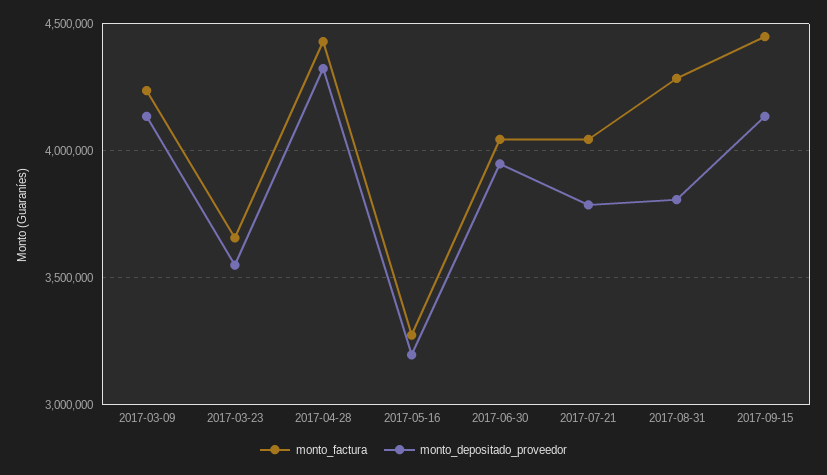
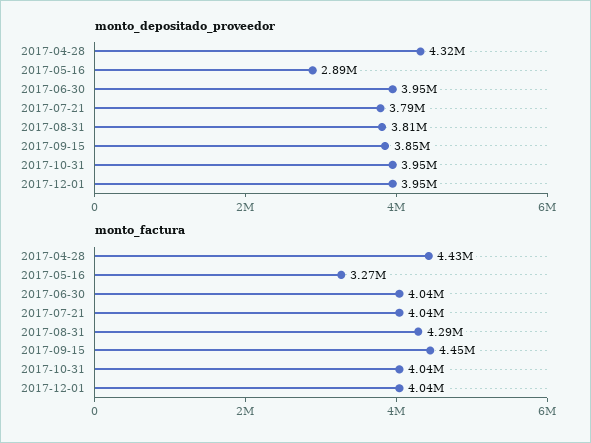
monto_factura, 2017-03-09: 4250000 -> none
monto_depositado_proveedor, 2017-03-09: 4150000 -> none
monto_factura, 2017-03-23: 3650000 -> none
monto_depositado_proveedor, 2017-03-23: 3550000 -> none
monto_depositado_proveedor, 2017-05-16: 3200000 -> 2890000
monto_depositado_proveedor, 2017-09-15: 4150000 -> 3850000
monto_depositado_proveedor, 2017-10-31: none -> 3950000
monto_depositado_proveedor, 2017-12-01: none -> 3950000
monto_factura, 2017-10-31: none -> 4040000
monto_factura, 2017-12-01: none -> 4040000

